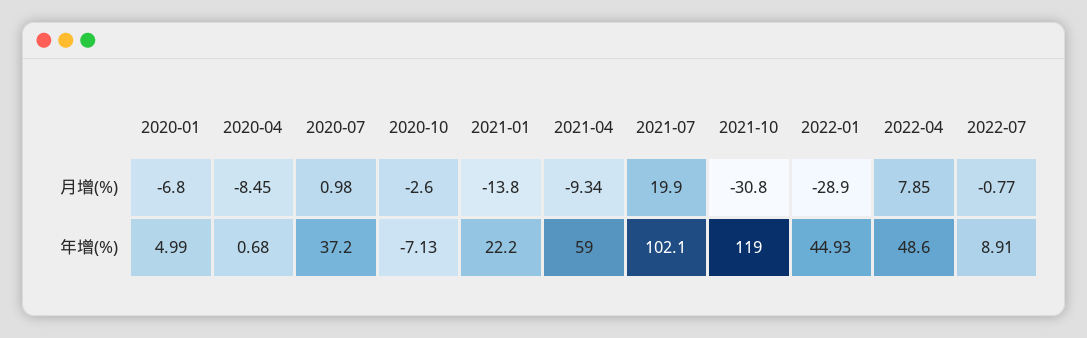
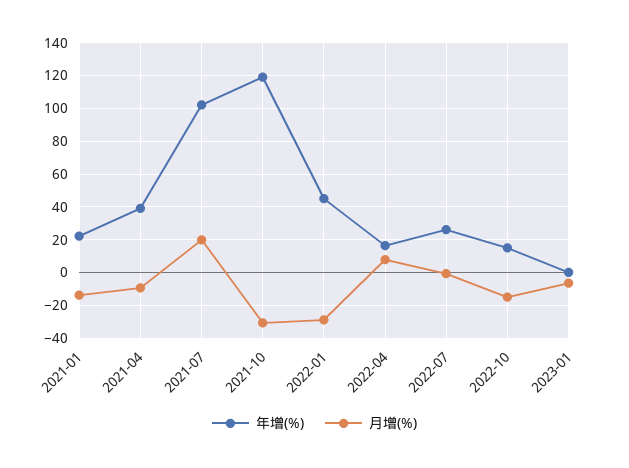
月增(%), 2020-01: -6.8 -> none
月增(%), 2020-04: -8.45 -> none
月增(%), 2020-07: 0.98 -> none
月增(%), 2020-10: -2.6 -> none
年增(%), 2020-01: 4.99 -> none
年增(%), 2020-04: 0.68 -> none
年增(%), 2020-07: 37.2 -> none
年增(%), 2020-10: -7.13 -> none
年增(%), 2021-04: 59 -> 40
年增(%), 2022-04: 48.6 -> 15
年增(%), 2022-07: 8.91 -> 25
年增(%), 2022-10: none -> 15
月增(%), 2022-10: none -> -15
年增(%), 2023-01: none -> 0
月增(%), 2023-01: none -> -5

